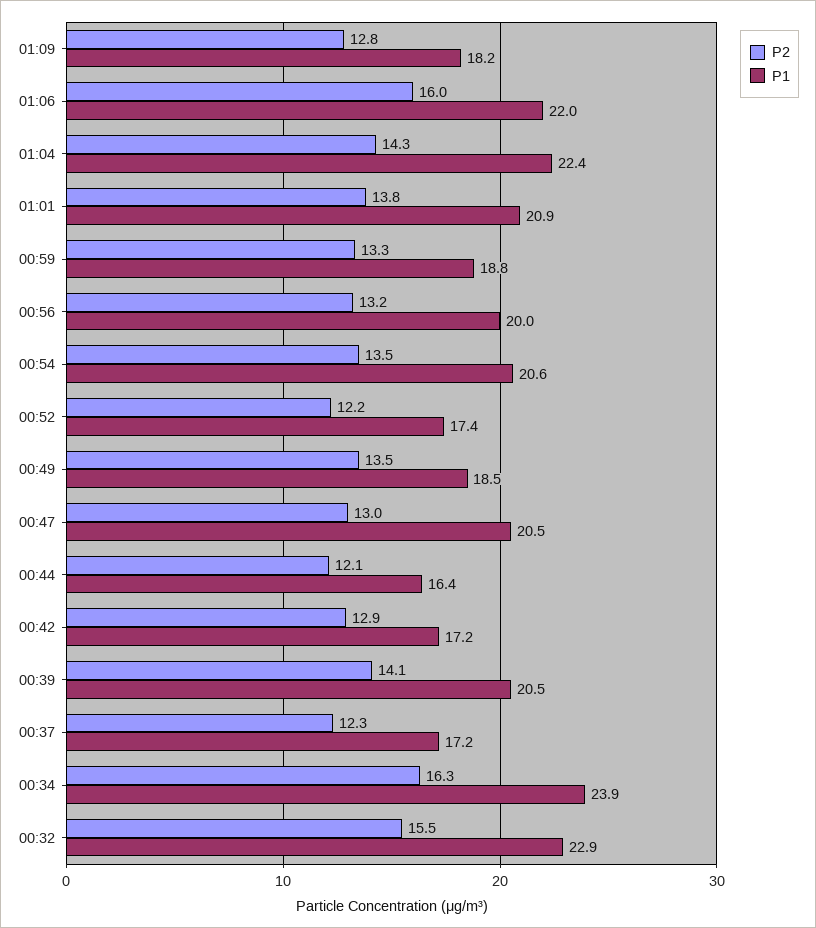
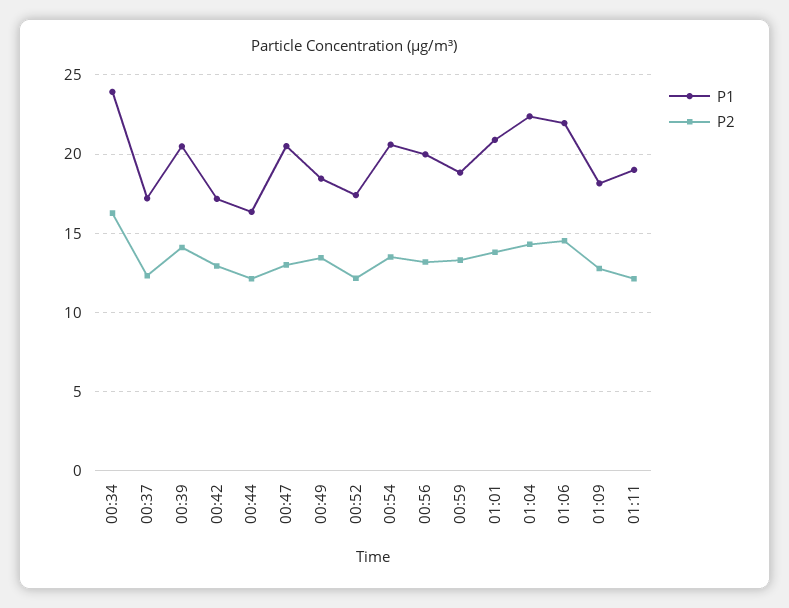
P2, 01:06: 16 -> 14.5
P2, 00:32: 15.5 -> none
P1, 00:32: 22.9 -> none
P1, 01:11: none -> 19
P2, 01:11: none -> 12

